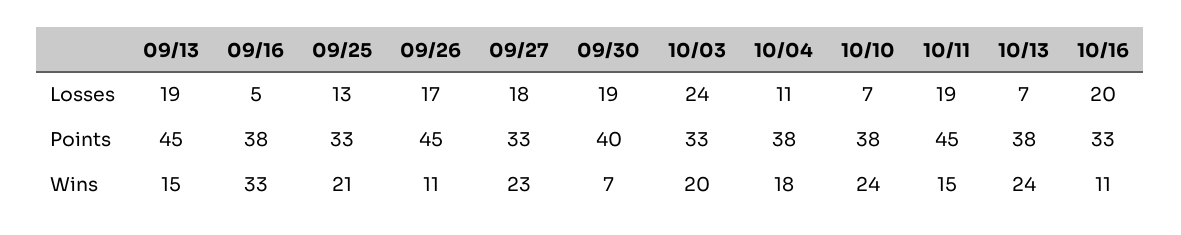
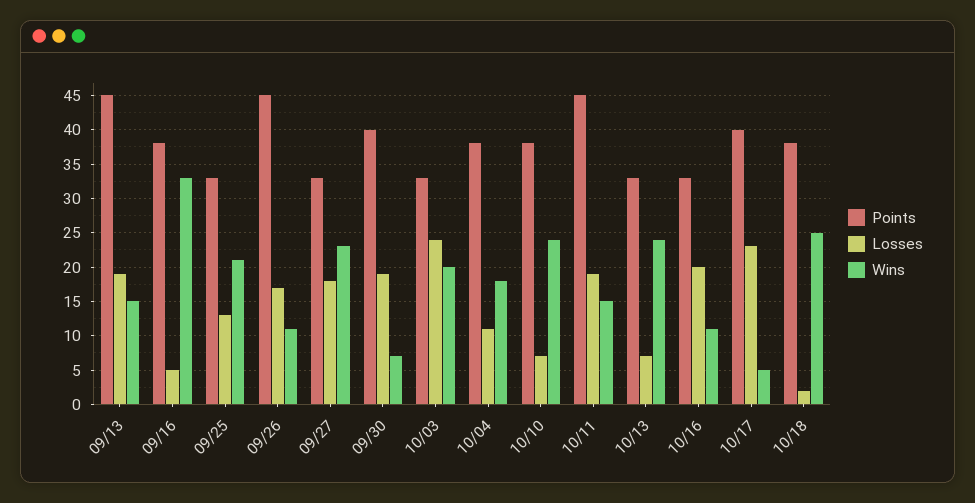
Points, 10/13: 38 -> 33
Points, 10/17: none -> 40
Losses, 10/17: none -> 23
Wins, 10/17: none -> 5
Points, 10/18: none -> 38
Losses, 10/18: none -> 2
Wins, 10/18: none -> 25

